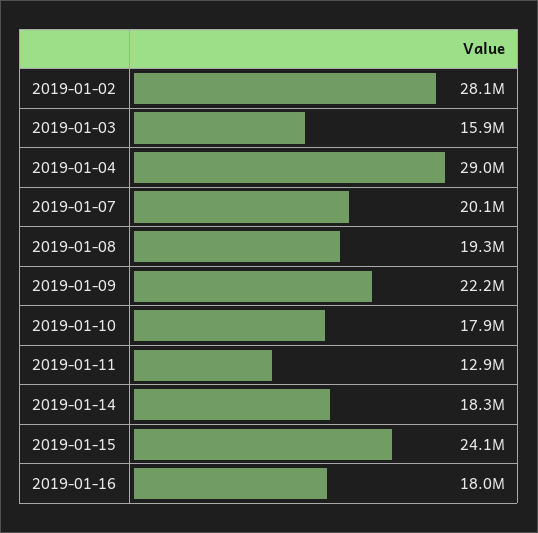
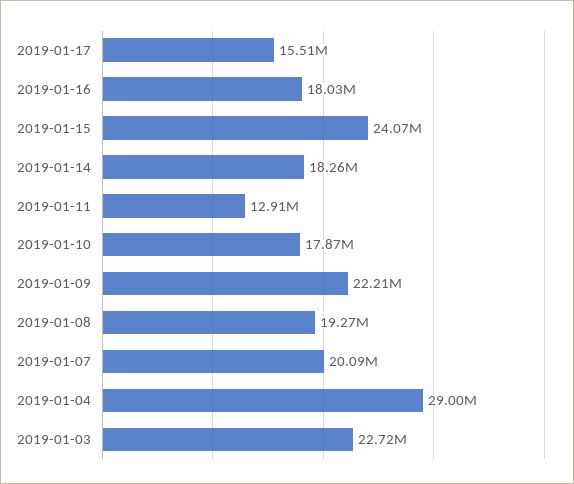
2019-01-02: 28100000 -> none
2019-01-03: 15900000 -> 22720000
2019-01-17: none -> 15510000

